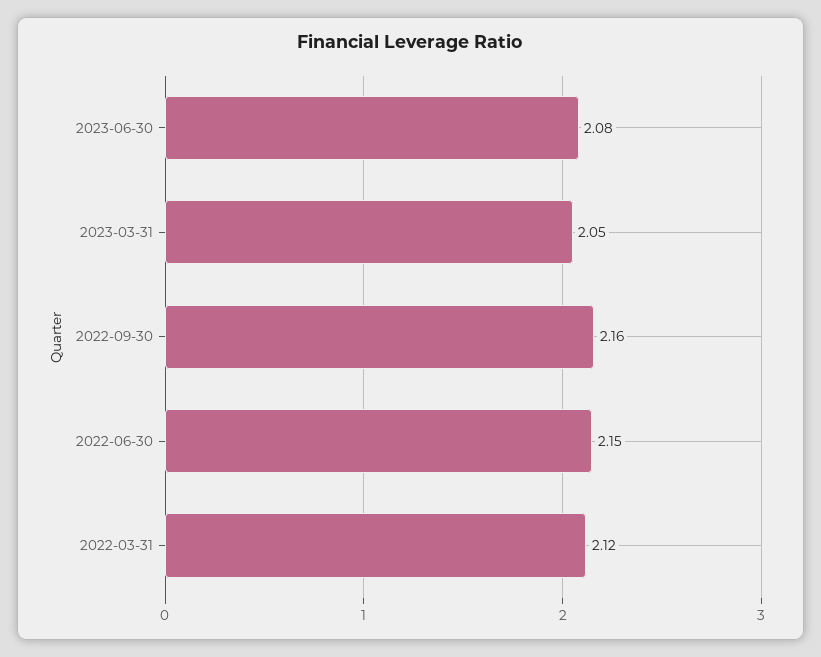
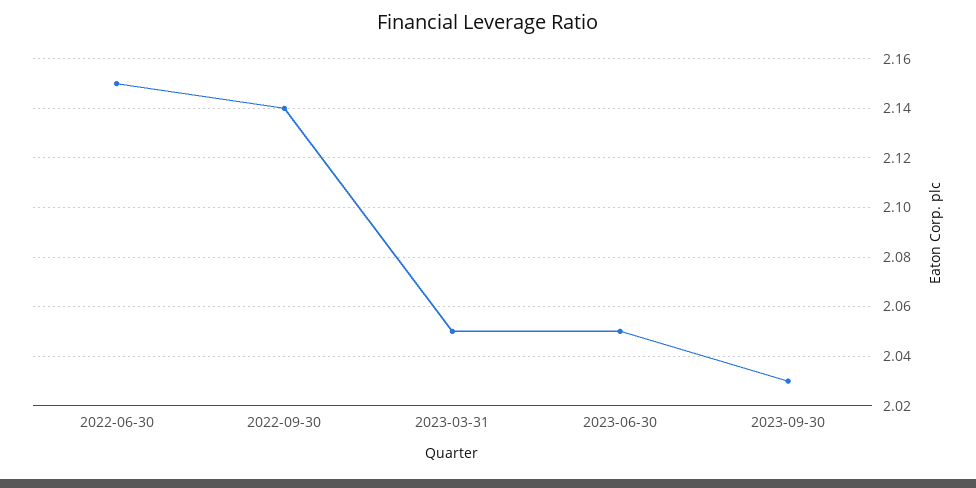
2023-06-30: 2.08 -> 2.05
2022-09-30: 2.16 -> 2.14
2022-03-31: 2.12 -> none
2023-09-30: none -> 2.03

